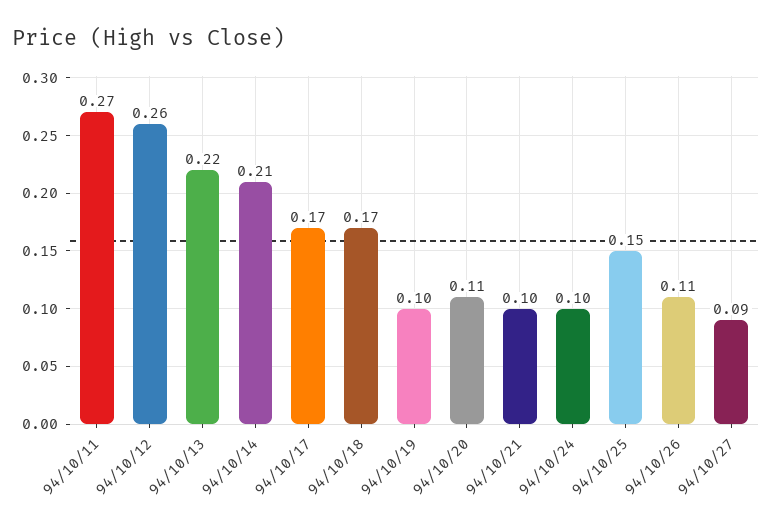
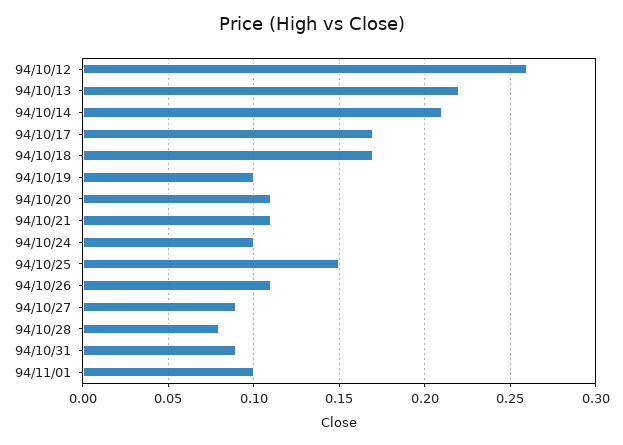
94/10/11: 0.27 -> none
94/10/21: 0.1 -> 0.11
94/10/28: none -> 0.08
94/10/31: none -> 0.09
94/11/01: none -> 0.1

